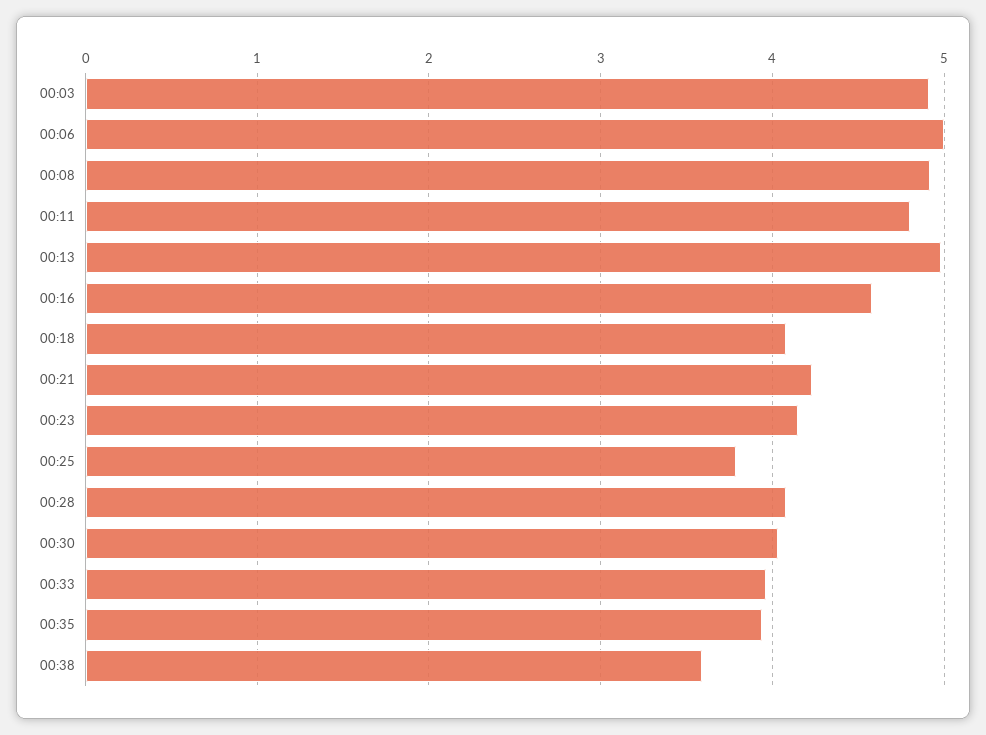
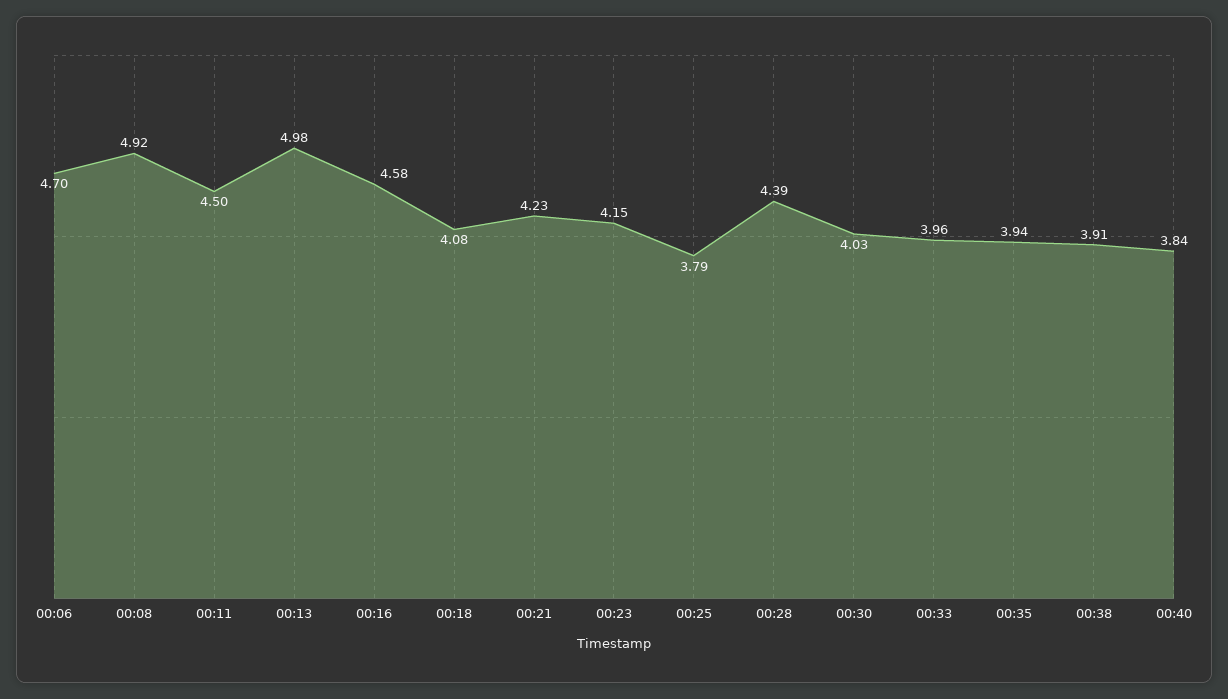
00:03: 4.9 -> none
00:06: 5 -> 4.7
00:11: 4.8 -> 4.5
00:28: 4.1 -> 4.39
00:38: 3.6 -> 3.91
00:40: none -> 3.84

